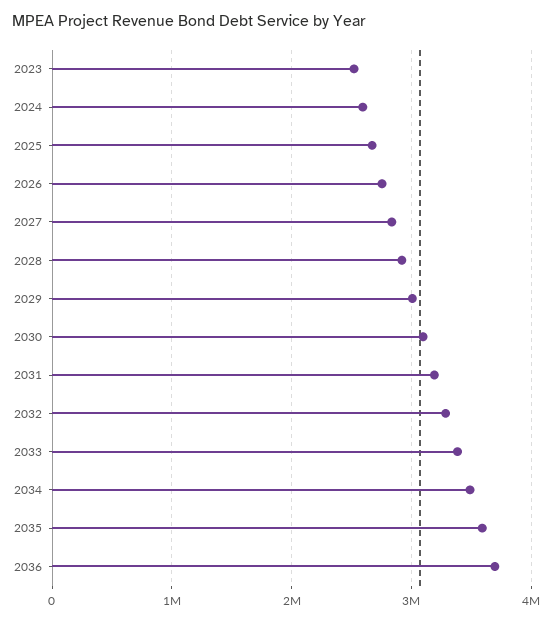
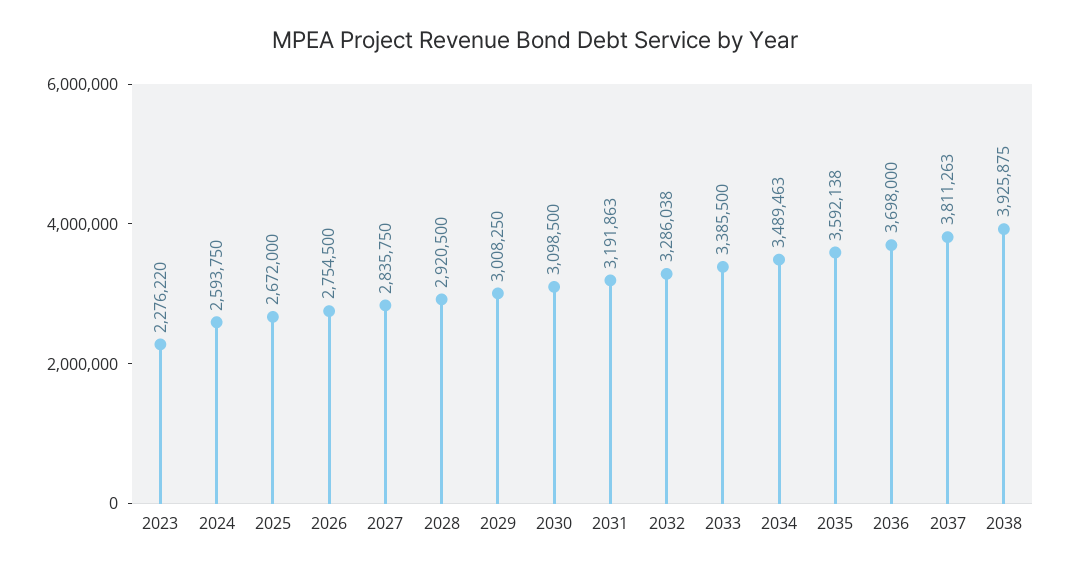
2023: 2500000 -> 2276220
2037: none -> 3811263
2038: none -> 3925875

